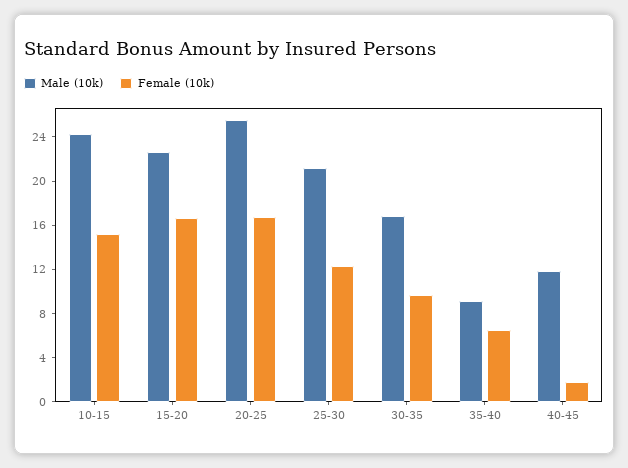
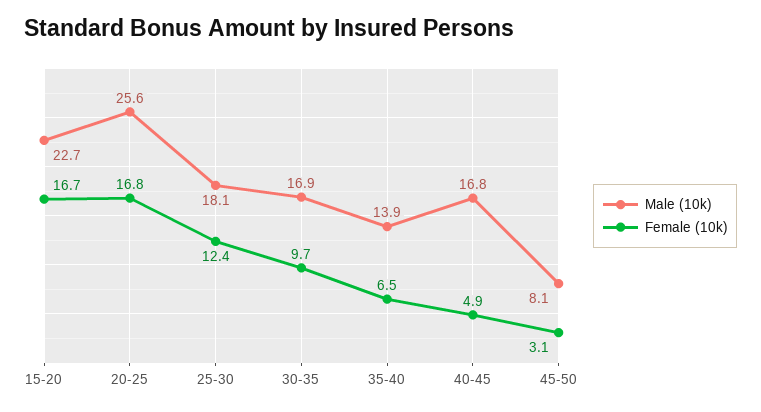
Male (10k), 10-15: 24 -> none
Female (10k), 10-15: 15 -> none
Male (10k), 25-30: 21 -> 18.1
Male (10k), 35-40: 9 -> 13.9
Male (10k), 40-45: 12 -> 16.8
Female (10k), 40-45: 2 -> 4.9
Male (10k), 45-50: none -> 8.1
Female (10k), 45-50: none -> 3.1

